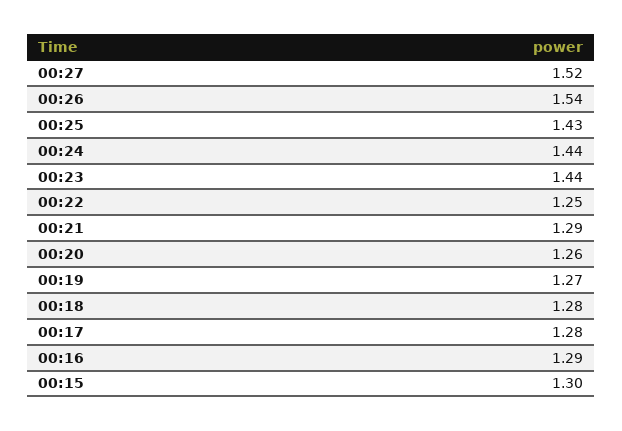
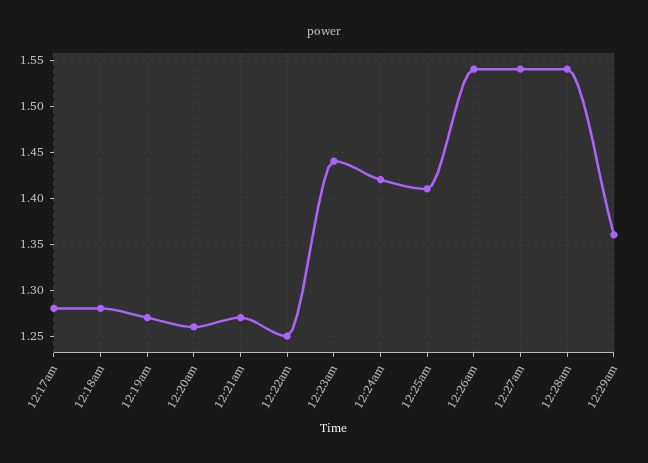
00:27: 1.52 -> 1.54
00:25: 1.43 -> 1.41
00:24: 1.44 -> 1.42
00:21: 1.29 -> 1.27
00:16: 1.29 -> none
00:15: 1.3 -> none
12:28am: none -> 1.54
12:29am: none -> 1.36

